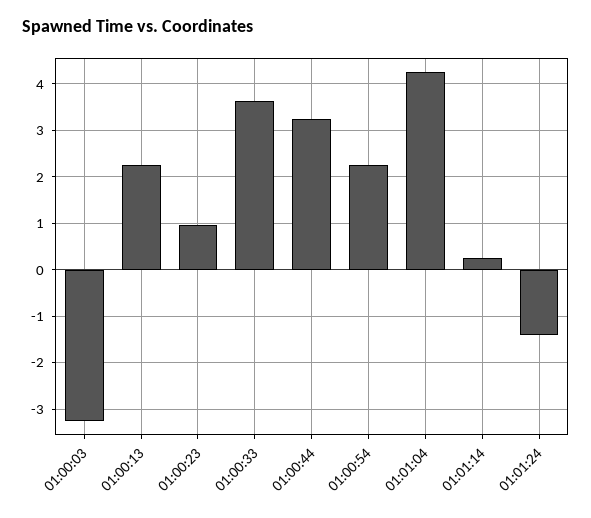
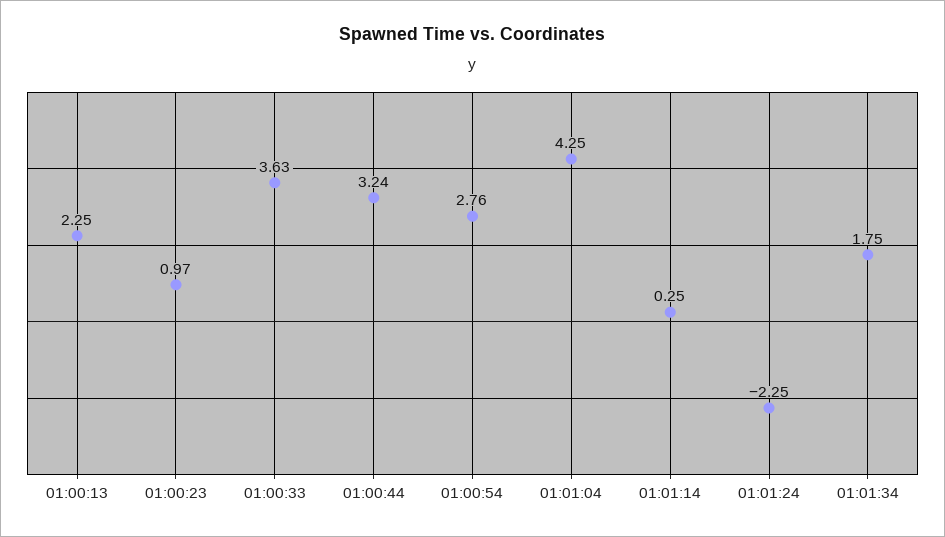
01:00:03: -3.2 -> none
01:00:54: 2.2 -> 2.76
01:01:24: -1.4 -> -2.25
01:01:34: none -> 1.75

